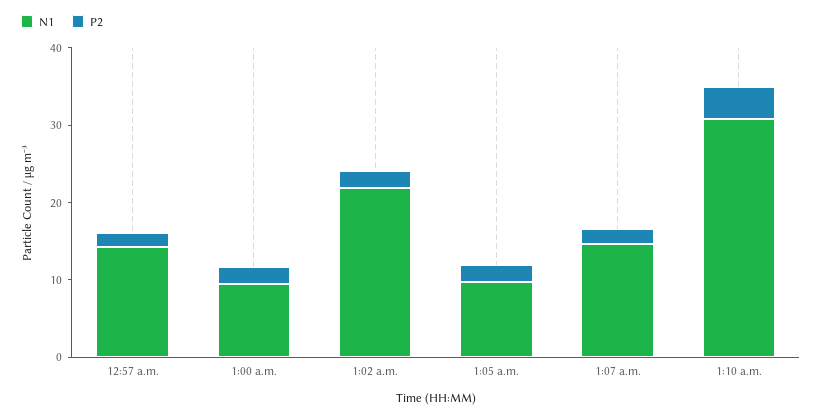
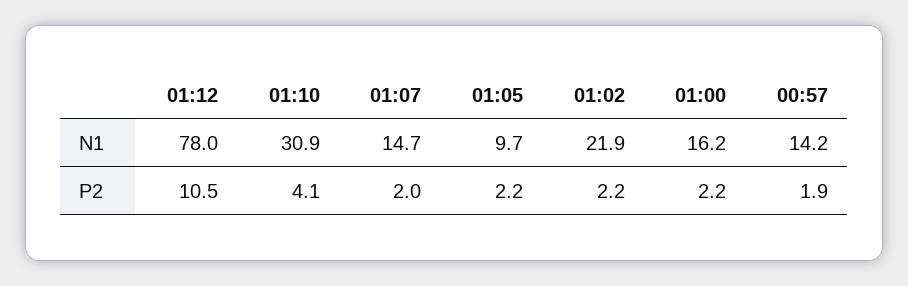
N1, 1:00 a.m.: 10 -> 16.2
N1, 01:12: none -> 78
P2, 01:12: none -> 10.5

